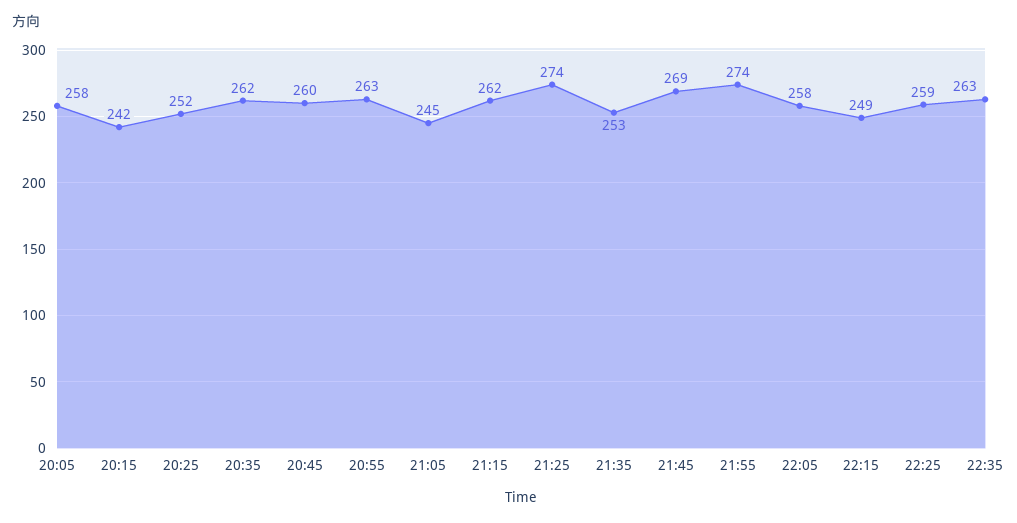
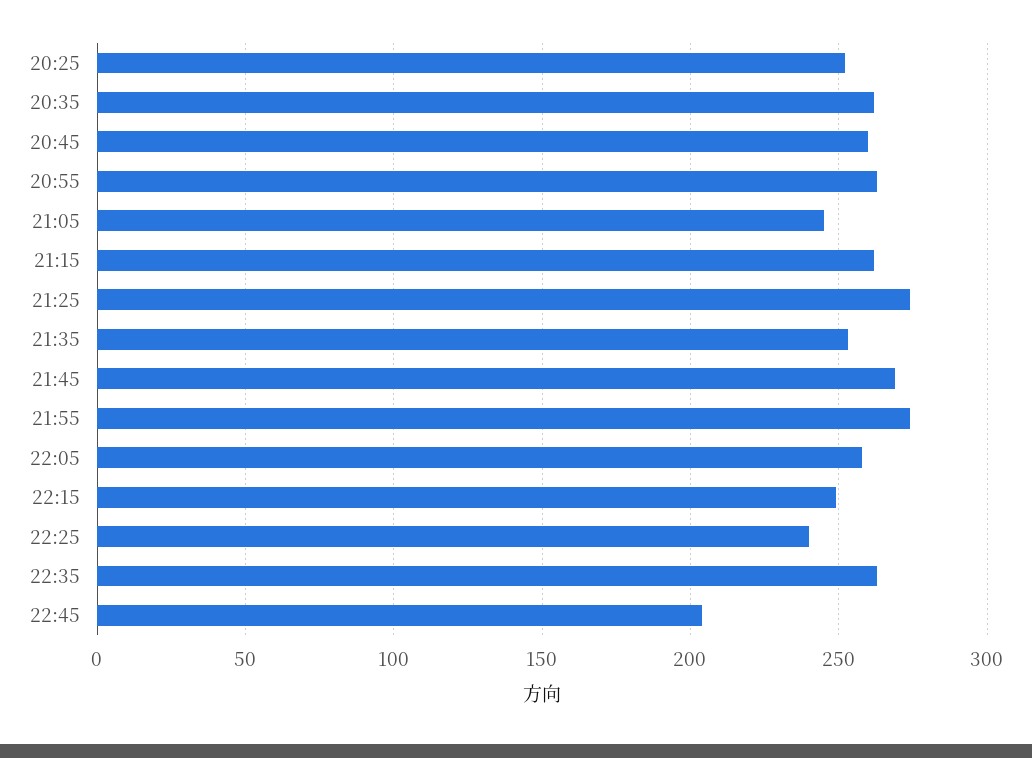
20:05: 258 -> none
20:15: 242 -> none
22:25: 259 -> 240
22:45: none -> 205

